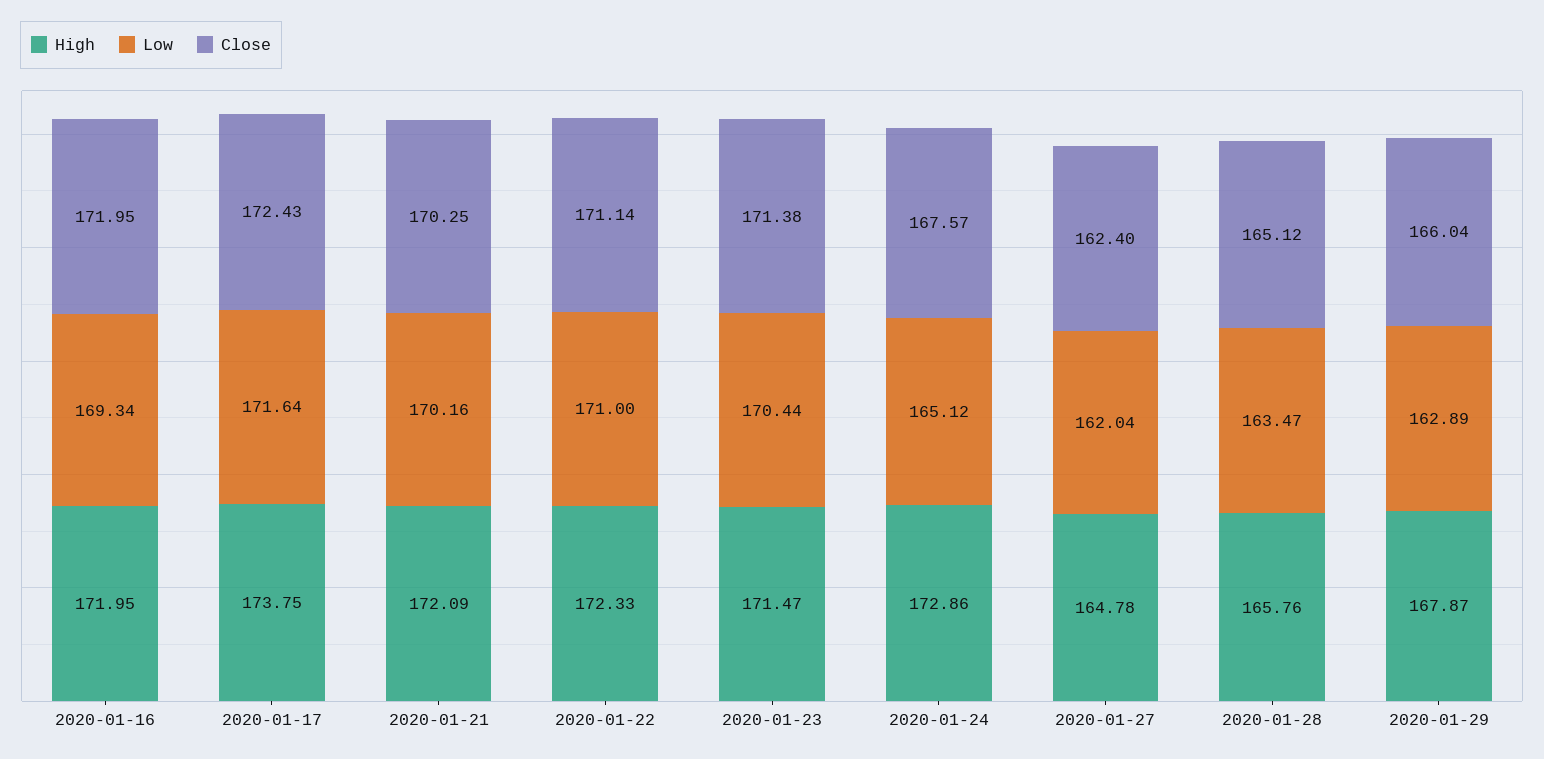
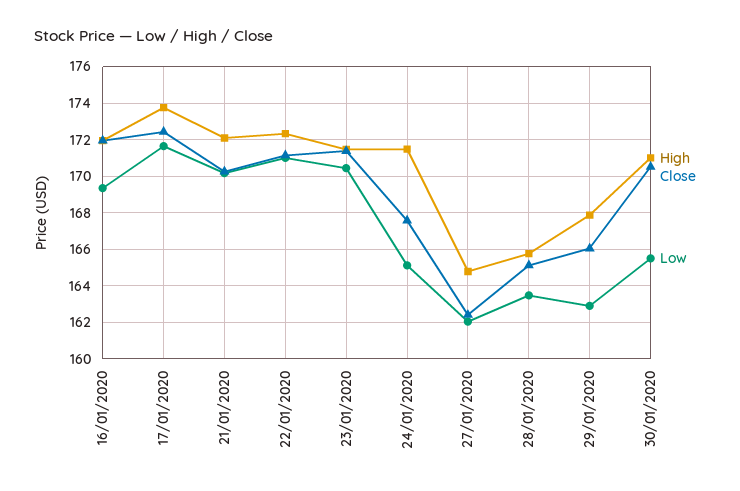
High, 2020-01-24: 172.86 -> 171.5
High, 30/01/2020: none -> 171
Close, 30/01/2020: none -> 170.5
Low, 30/01/2020: none -> 165.5

